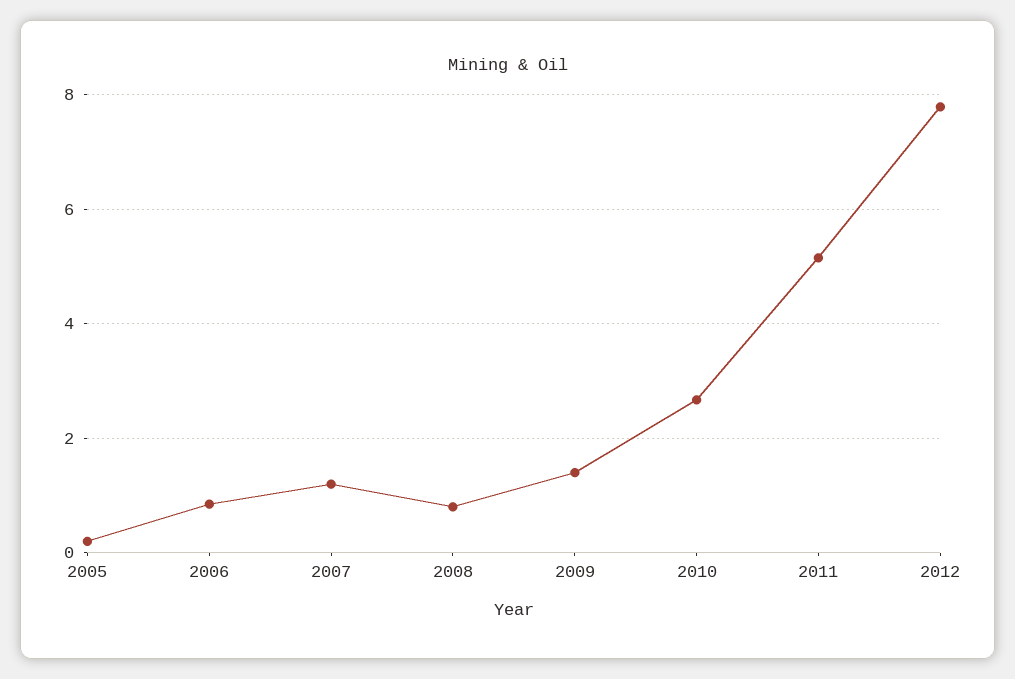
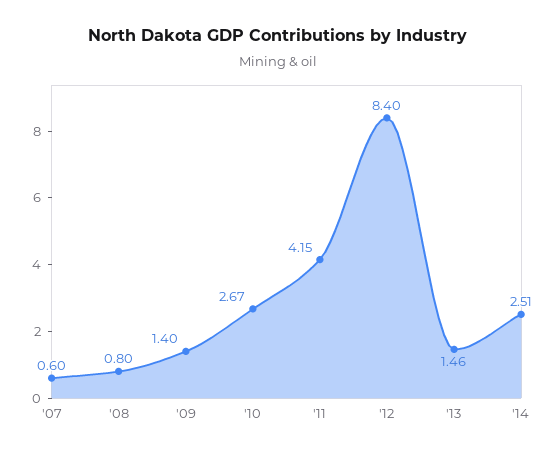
2005: 0.2 -> none
2006: 0.8 -> none
2007: 1.2 -> 0.6
2011: 5.2 -> 4.15
2012: 7.8 -> 8.4
'13: none -> 1.46
'14: none -> 2.51

